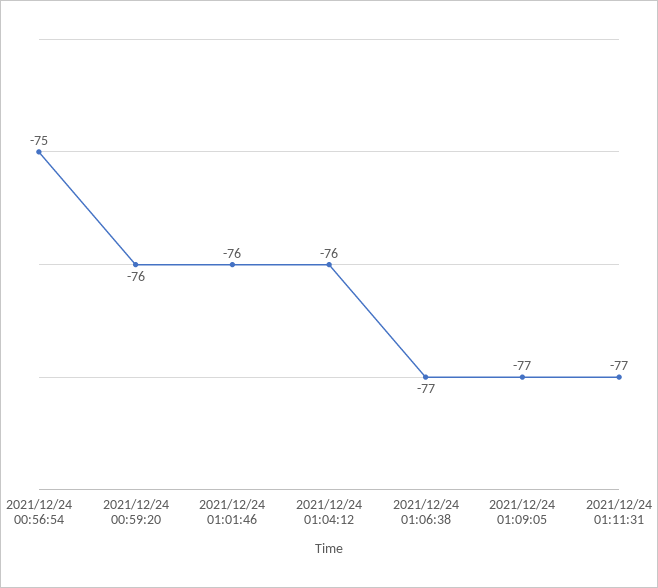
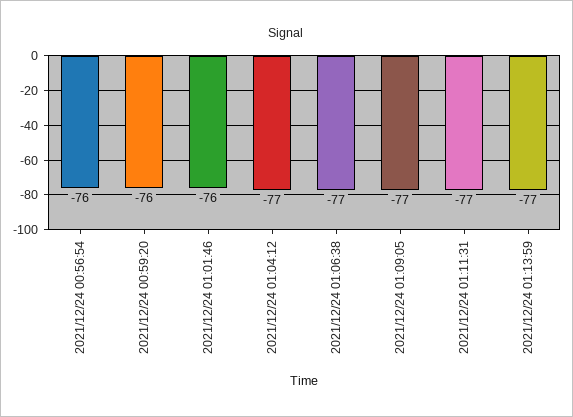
2021/12/24 00:56:54: -75 -> -76
2021/12/24 01:04:12: -76 -> -77
2021/12/24 01:13:59: none -> -77

